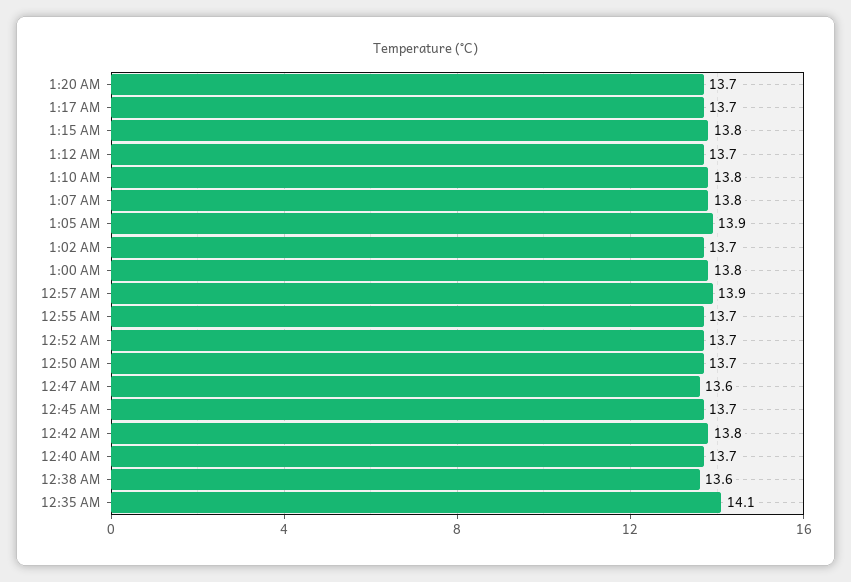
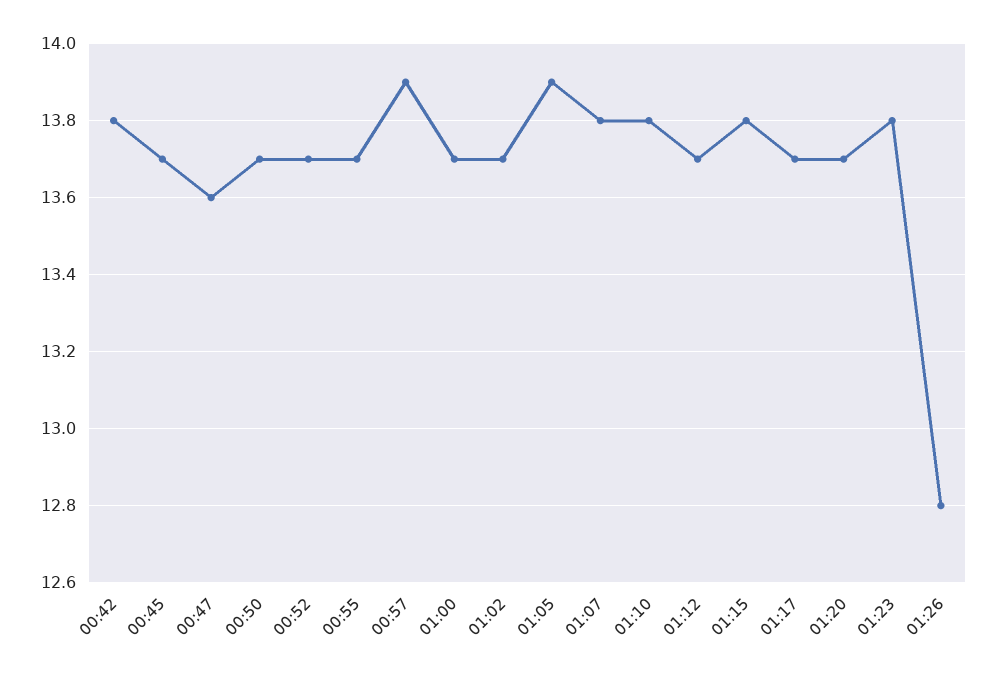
1:00 AM: 13.8 -> 13.7
12:40 AM: 13.7 -> none
12:38 AM: 13.6 -> none
12:35 AM: 14.1 -> none
01:23: none -> 13.8
01:26: none -> 12.8

